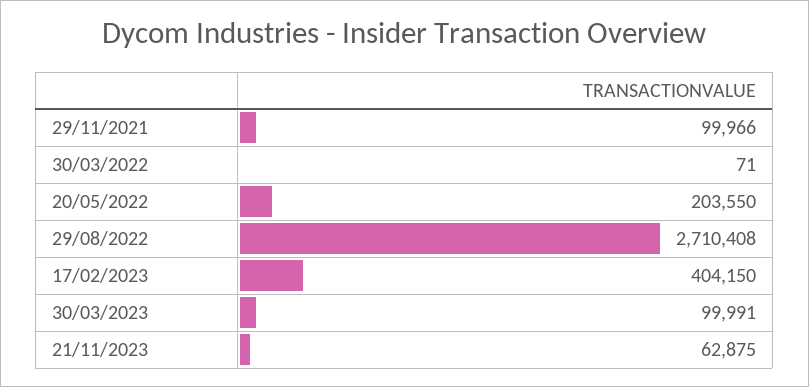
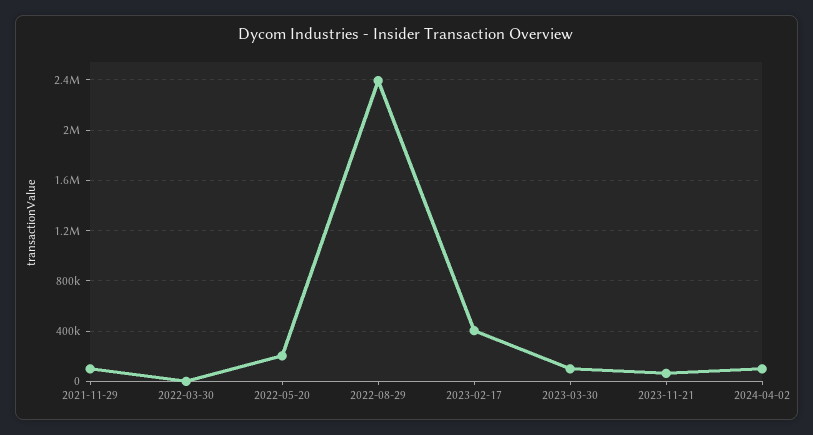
29/08/2022: 2710408 -> 2400000
2024-04-02: none -> 100000

